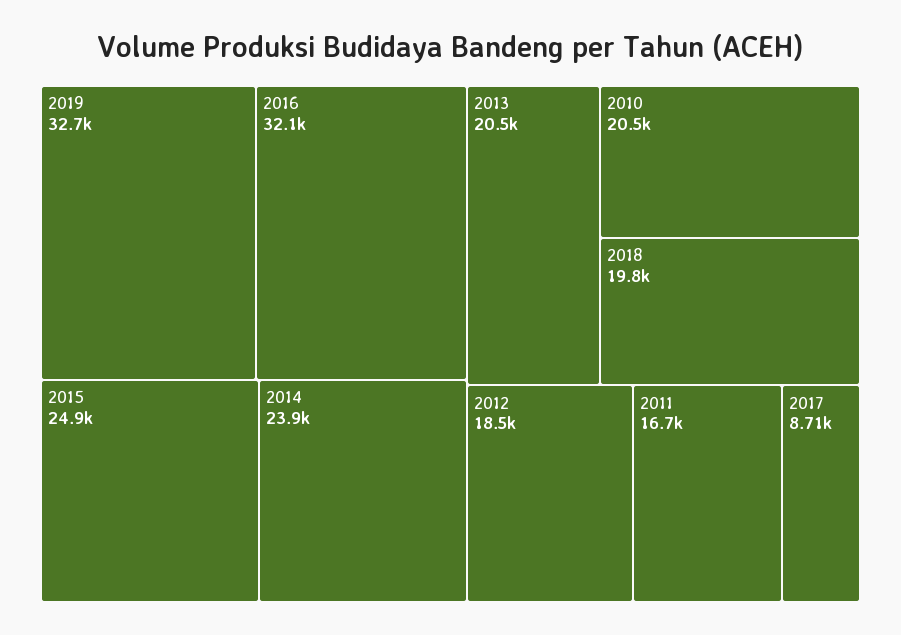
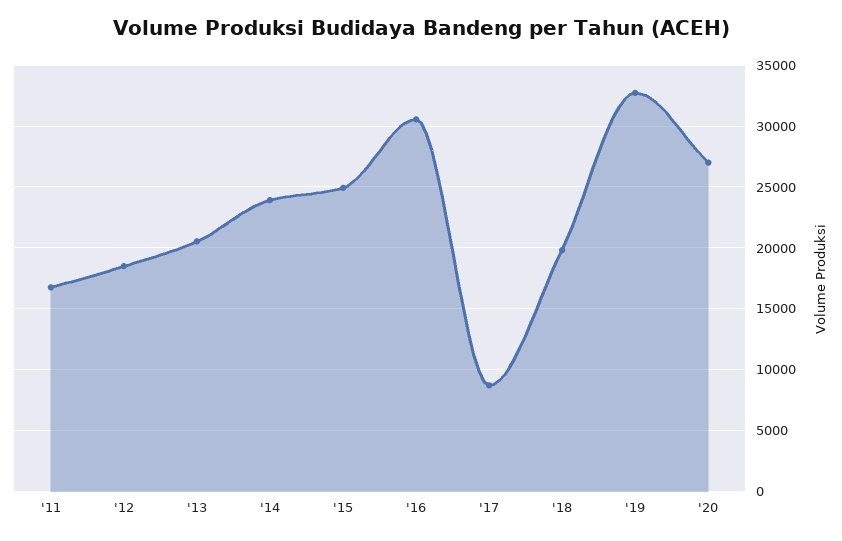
2016: 32100 -> 30500
2010: 20500 -> none
'20: none -> 27000

